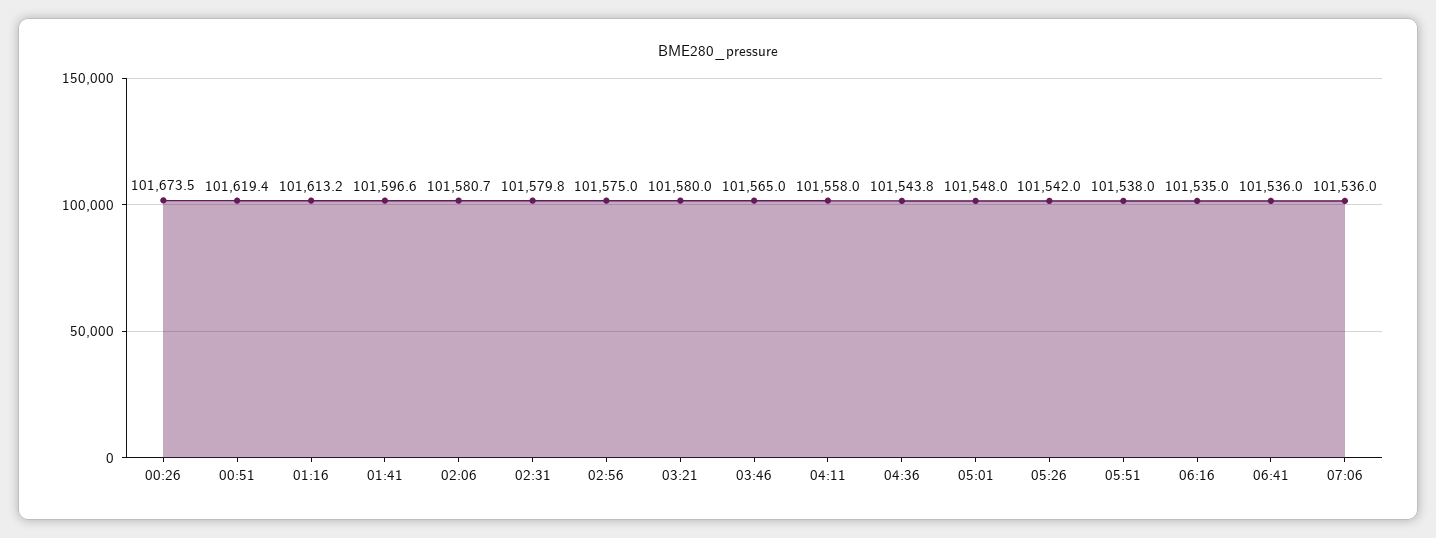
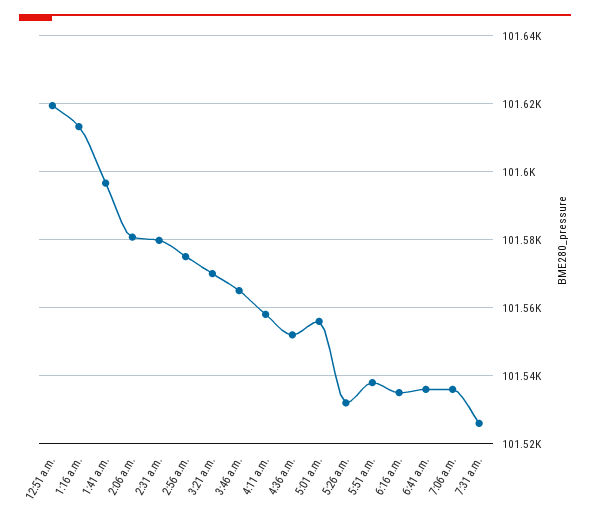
00:26: 101673.5 -> none
03:21: 101580 -> 101570
04:36: 101543.8 -> 101552
05:01: 101548 -> 101556
05:26: 101542 -> 101532
7:31 a.m.: none -> 101526

